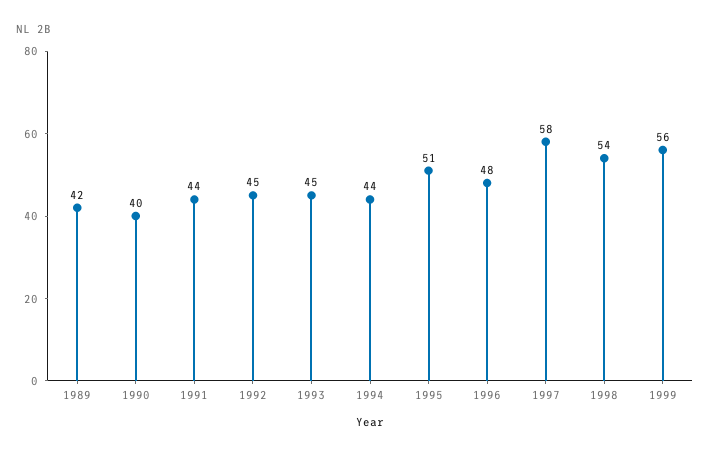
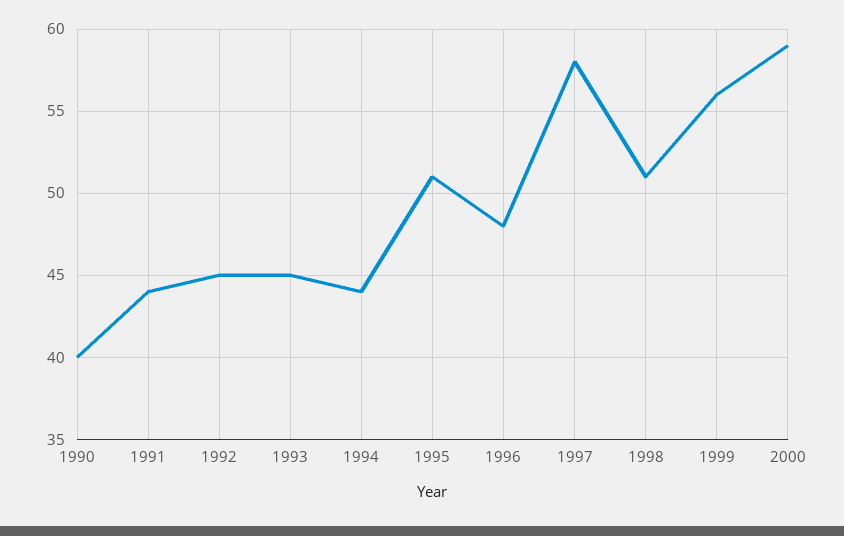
1989: 42 -> none
1998: 54 -> 51
2000: none -> 59

